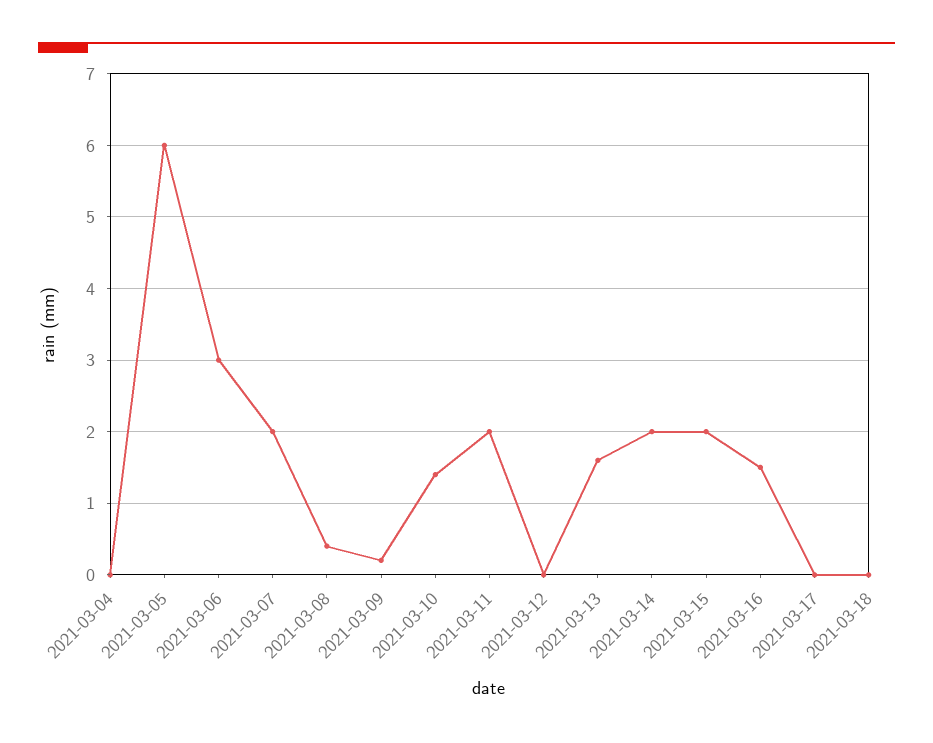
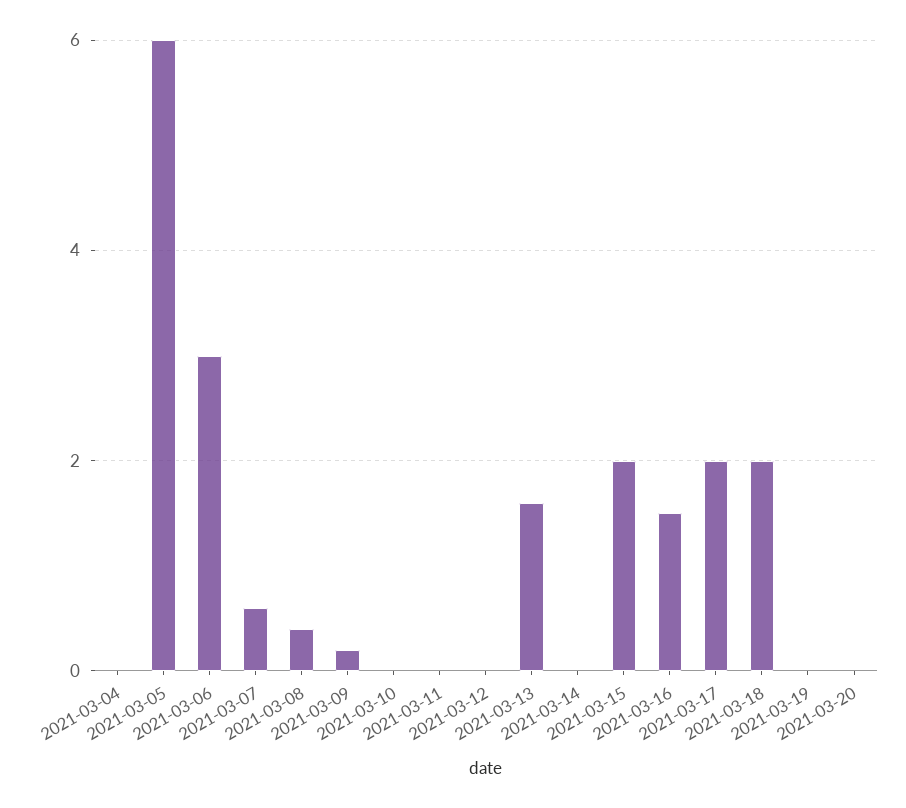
2021-03-07: 2 -> 0.5
2021-03-10: 1.4 -> 0
2021-03-11: 2 -> 0
2021-03-14: 2 -> 0
2021-03-17: 0 -> 2
2021-03-18: 0 -> 2
2021-03-19: none -> 0
2021-03-20: none -> 0

